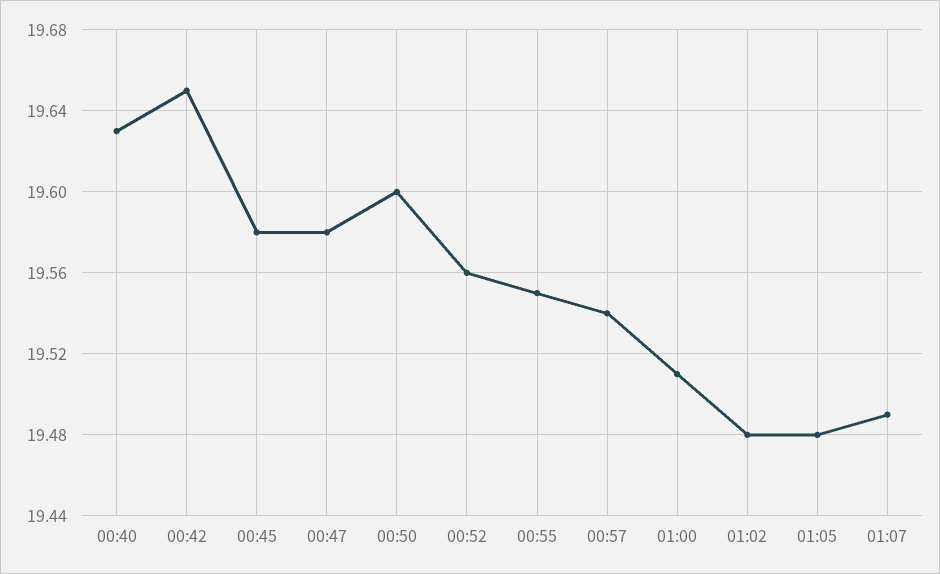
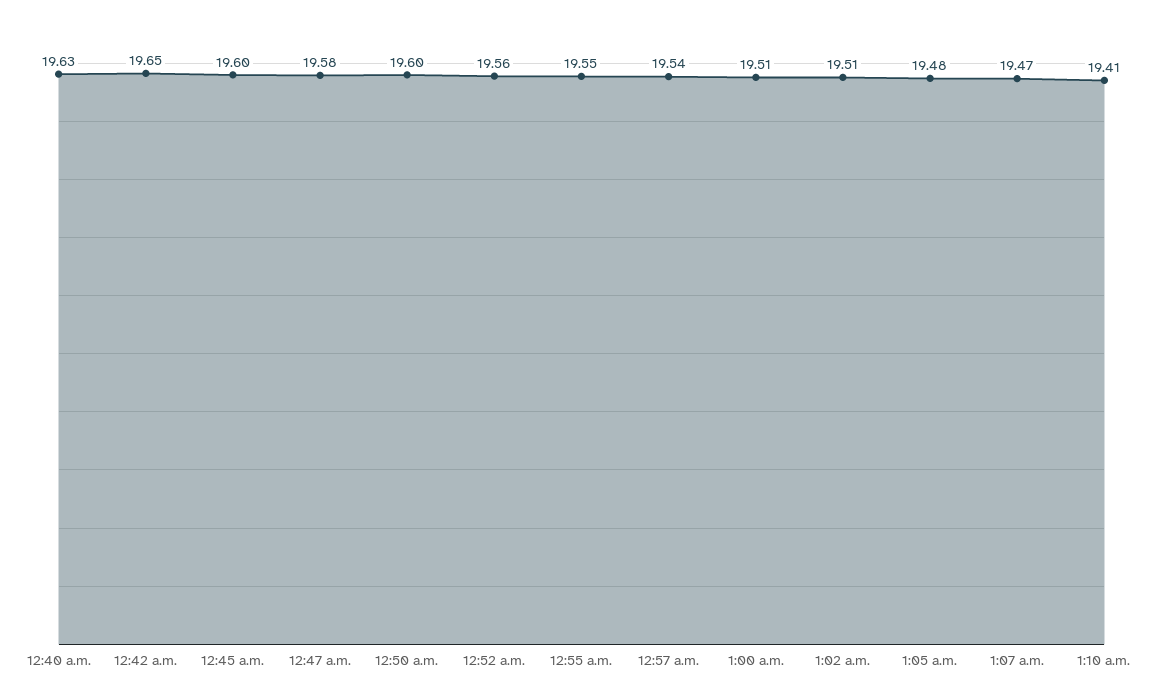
00:45: 19.58 -> 19.6
01:02: 19.48 -> 19.51
01:07: 19.49 -> 19.47
1:10 a.m.: none -> 19.41

